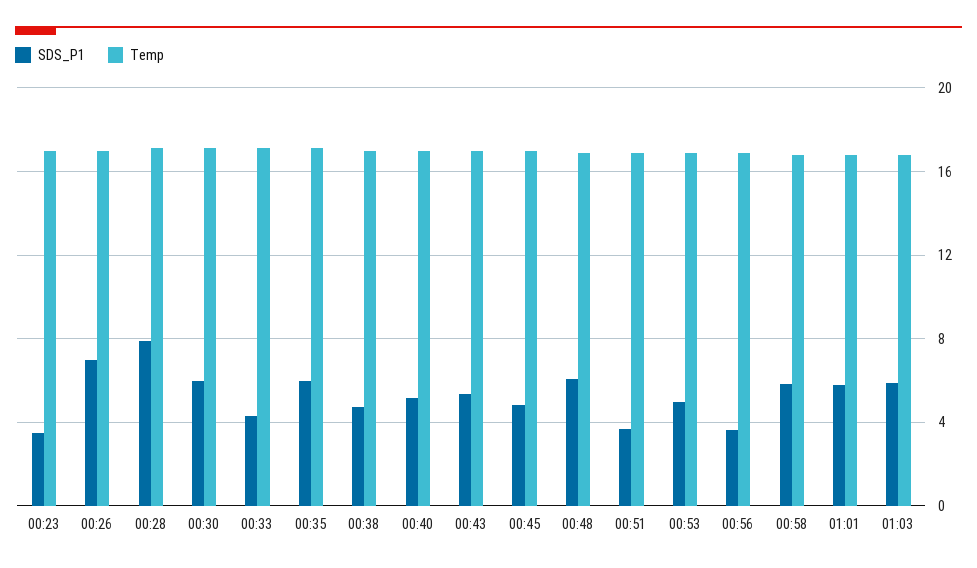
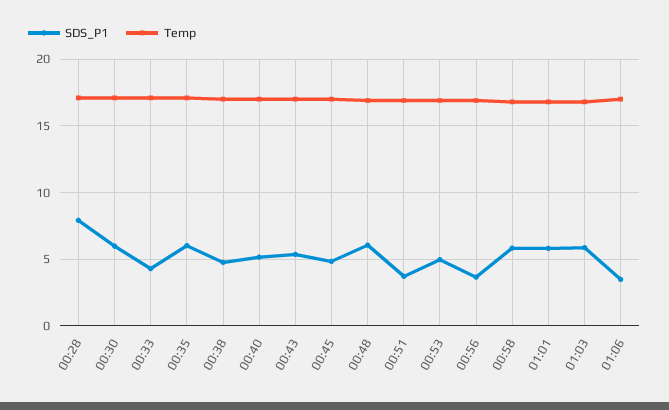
SDS_P1, 00:23: 3.5 -> none
Temp, 00:23: 17 -> none
SDS_P1, 00:26: 7 -> none
Temp, 00:26: 17 -> none
SDS_P1, 01:06: none -> 3.5
Temp, 01:06: none -> 17

